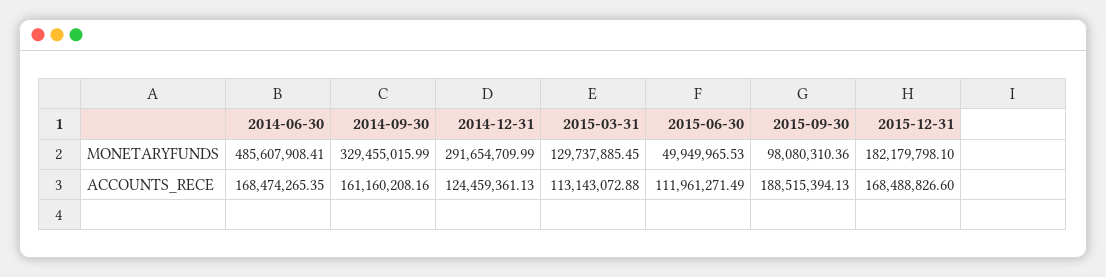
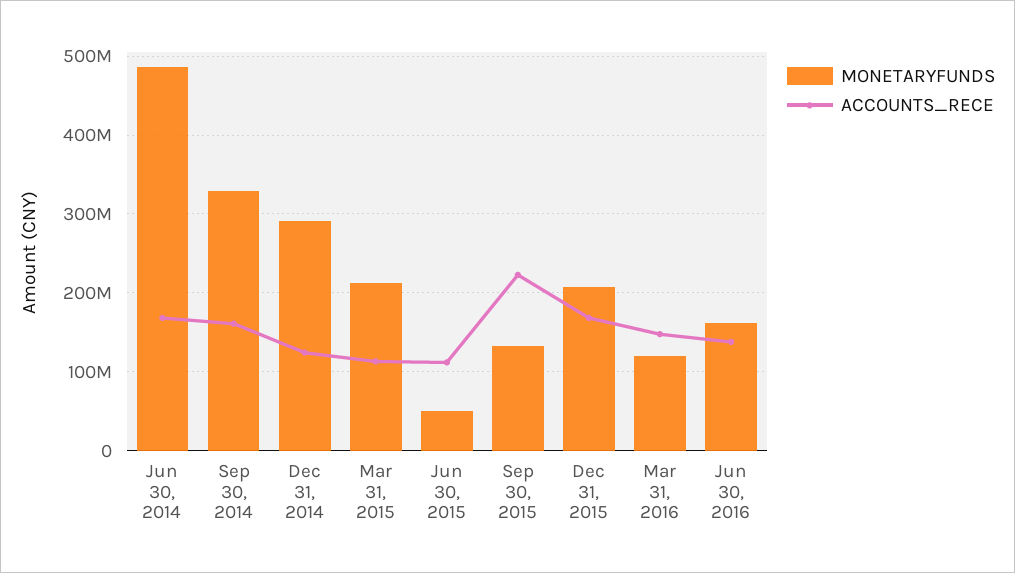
MONETARYFUNDS, 2015-03-31: 129737885.45 -> 210000000
MONETARYFUNDS, 2015-09-30: 98080310.36 -> 130000000
MONETARYFUNDS, 2015-12-31: 182179798.1 -> 210000000
ACCOUNTS_RECE, 2015-09-30: 188515394.13 -> 220000000
MONETARYFUNDS, Mar 31, 2016: none -> 120000000
ACCOUNTS_RECE, Mar 31, 2016: none -> 150000000
MONETARYFUNDS, Jun 30, 2016: none -> 160000000
ACCOUNTS_RECE, Jun 30, 2016: none -> 140000000

